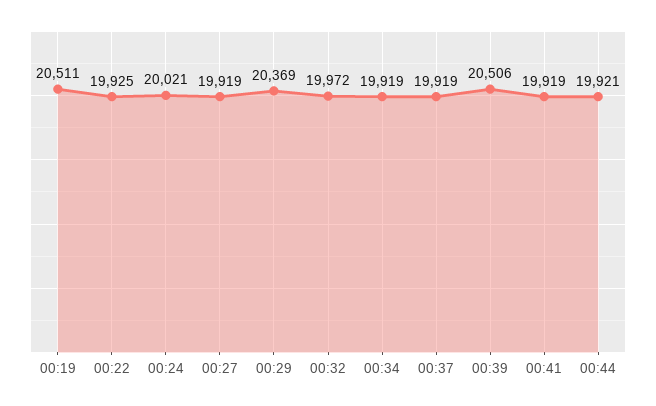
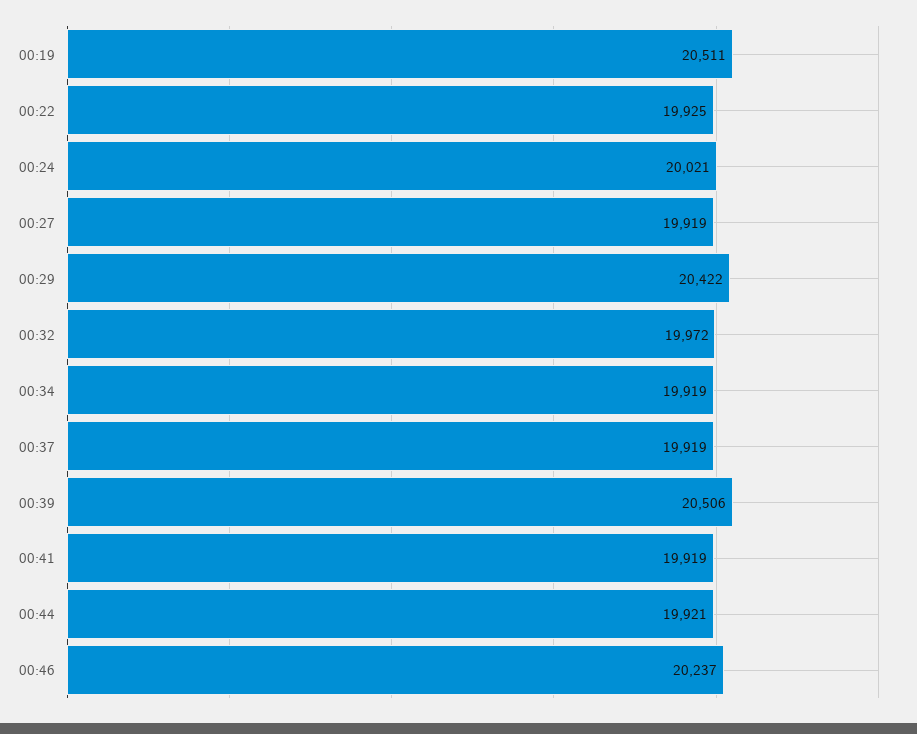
00:29: 20369 -> 20422
00:46: none -> 20237

